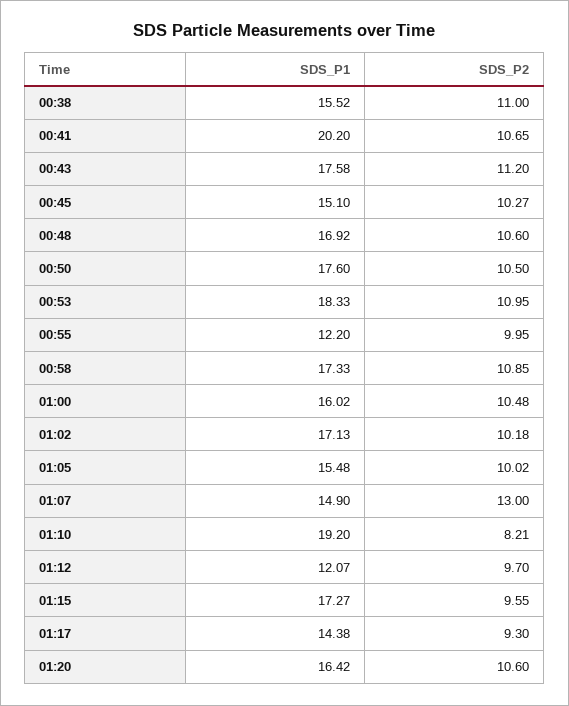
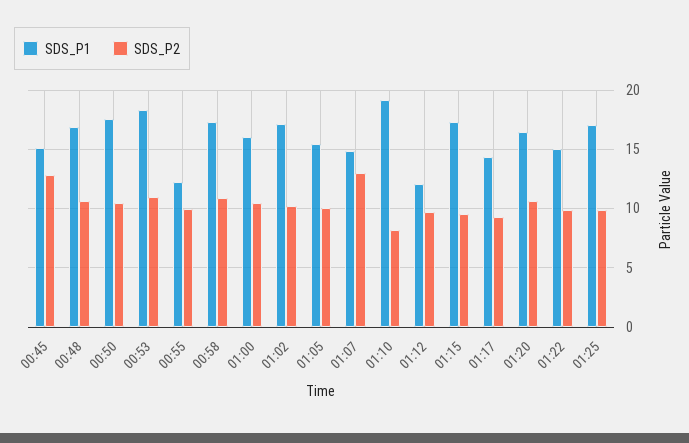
SDS_P1, 00:38: 15.52 -> none
SDS_P2, 00:38: 11 -> none
SDS_P1, 00:41: 20.2 -> none
SDS_P2, 00:41: 10.65 -> none
SDS_P1, 00:43: 17.58 -> none
SDS_P2, 00:43: 11.2 -> none
SDS_P2, 00:45: 10.27 -> 13
SDS_P1, 01:22: none -> 15
SDS_P2, 01:22: none -> 10
SDS_P1, 01:25: none -> 17
SDS_P2, 01:25: none -> 10

